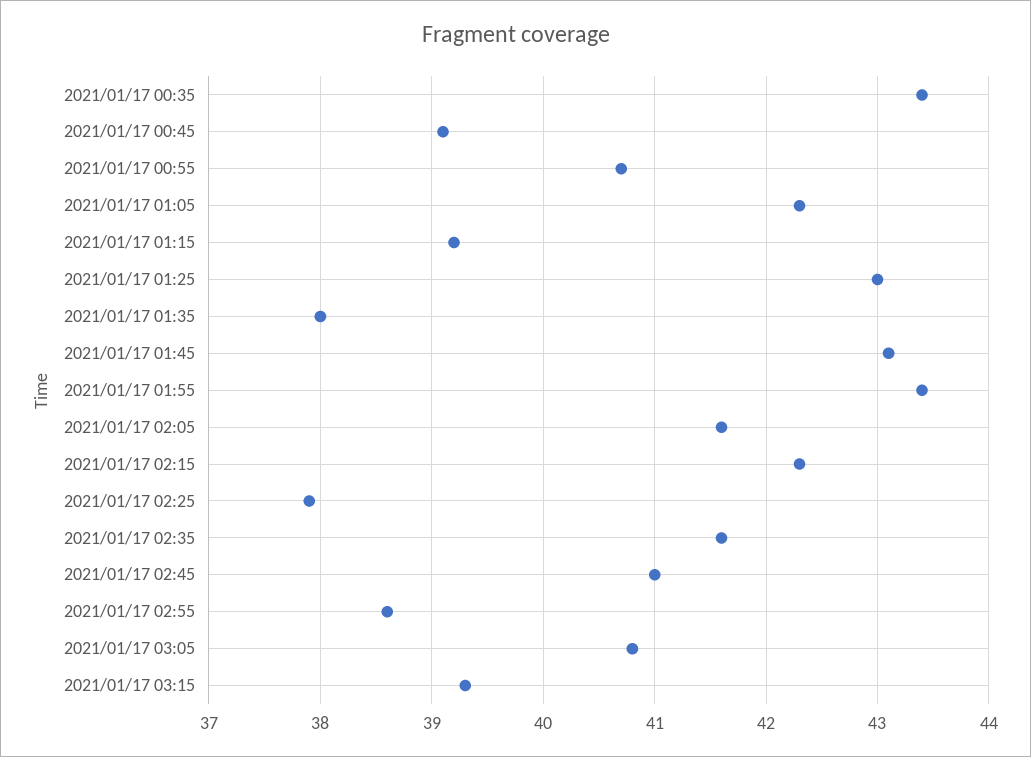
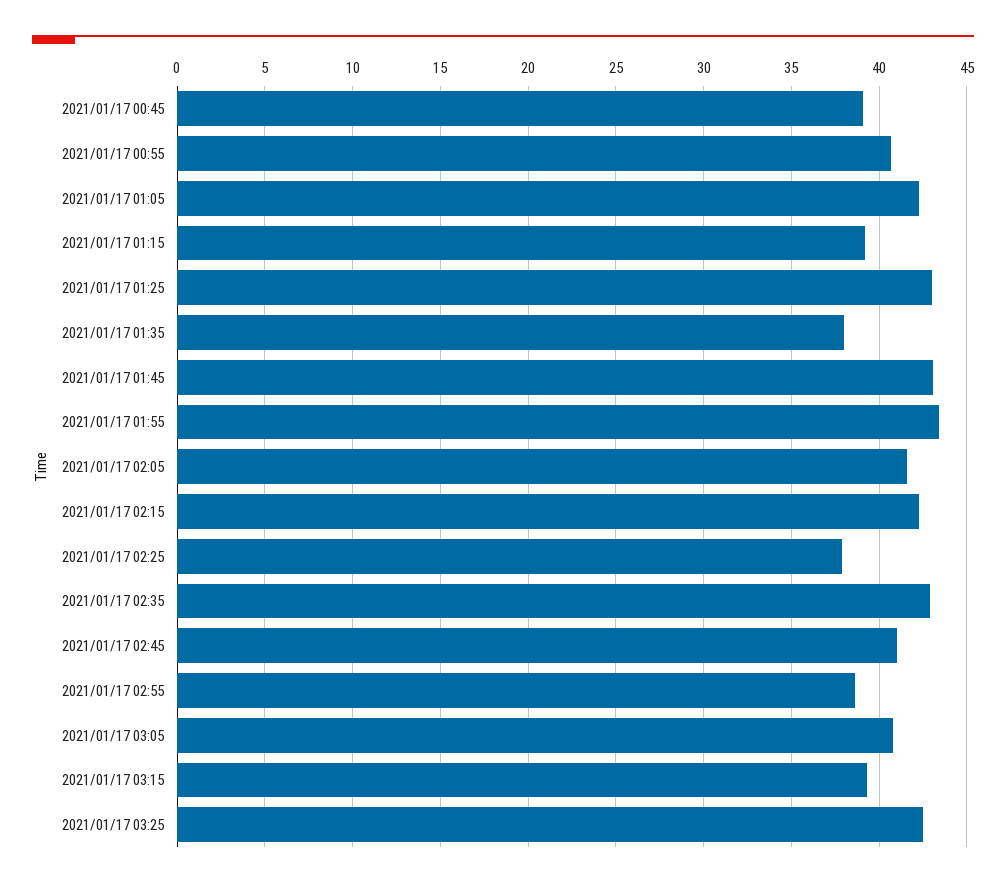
2021/01/17 00:35: 43.4 -> none
2021/01/17 02:35: 41.6 -> 43
2021/01/17 03:25: none -> 42.5

